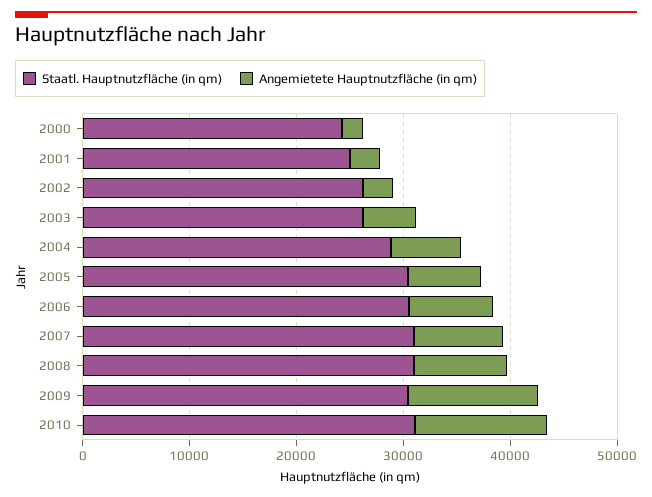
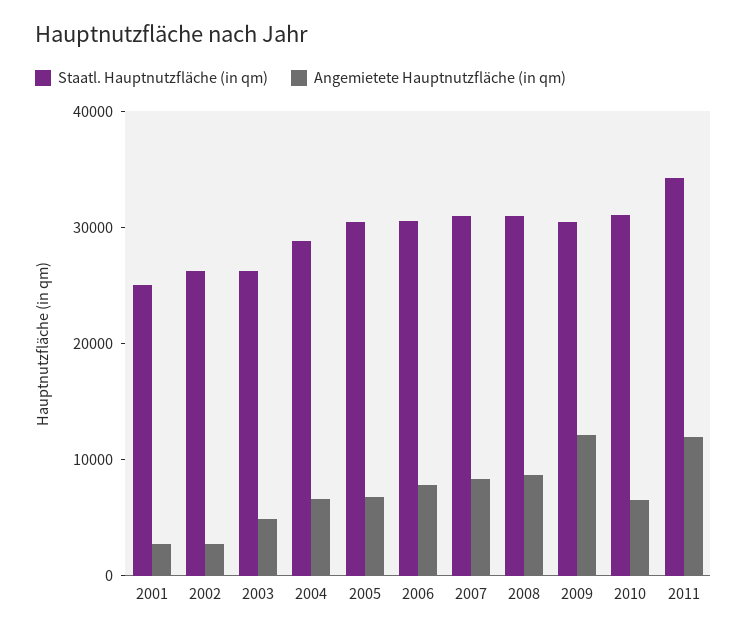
Staatl. Hauptnutzfläche (in qm), 2000: 24000 -> none
Angemietete Hauptnutzfläche (in qm), 2000: 2000 -> none
Angemietete Hauptnutzfläche (in qm), 2010: 12000 -> 6000
Staatl. Hauptnutzfläche (in qm), 2011: none -> 34000
Angemietete Hauptnutzfläche (in qm), 2011: none -> 12000

